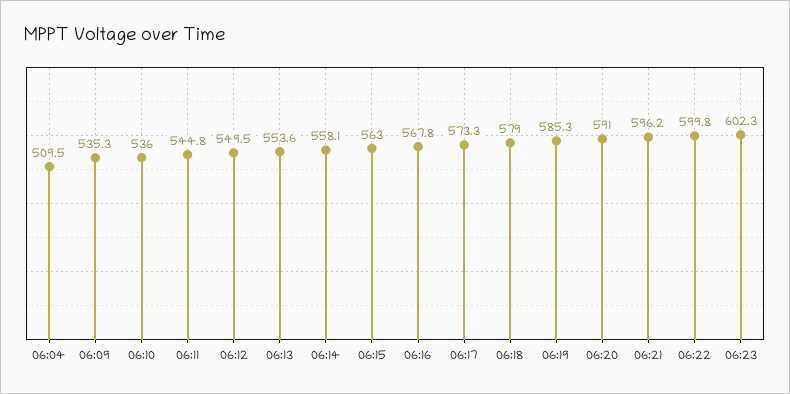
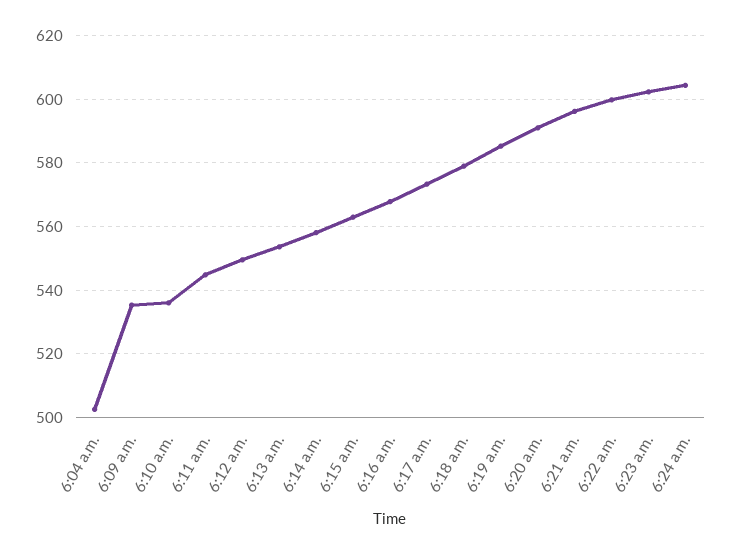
06:04: 509.5 -> 502
6:24 a.m.: none -> 604

